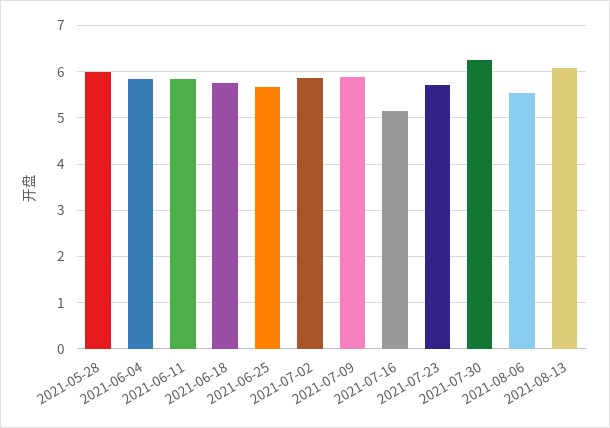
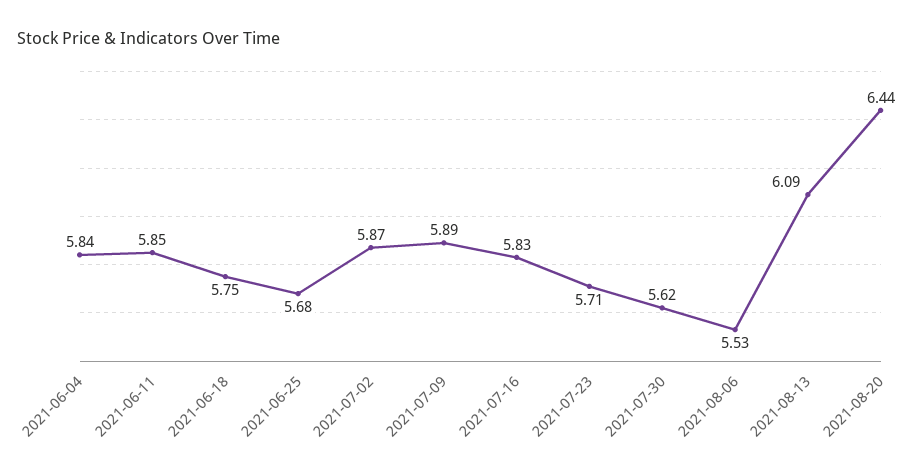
2021-05-28: 6 -> none
2021-07-16: 5.2 -> 5.83
2021-07-30: 6.2 -> 5.62
2021-08-20: none -> 6.44

